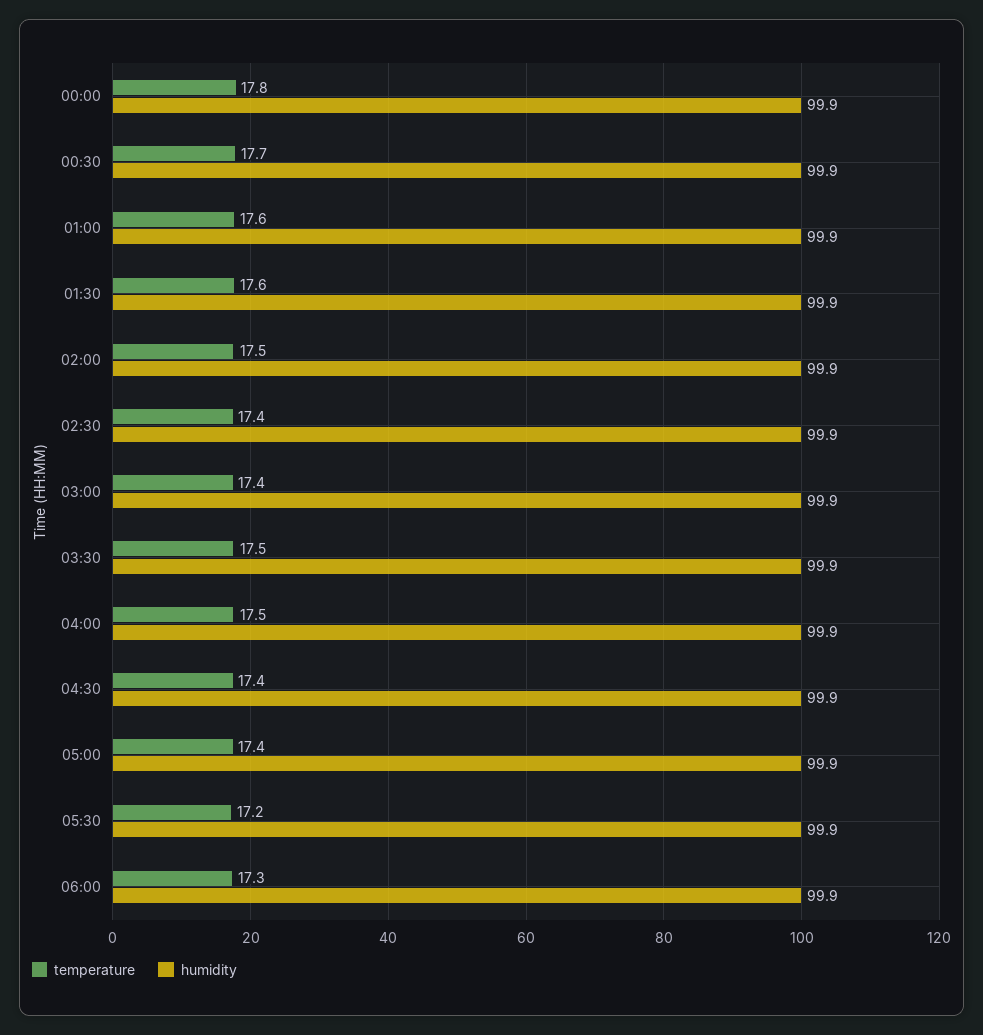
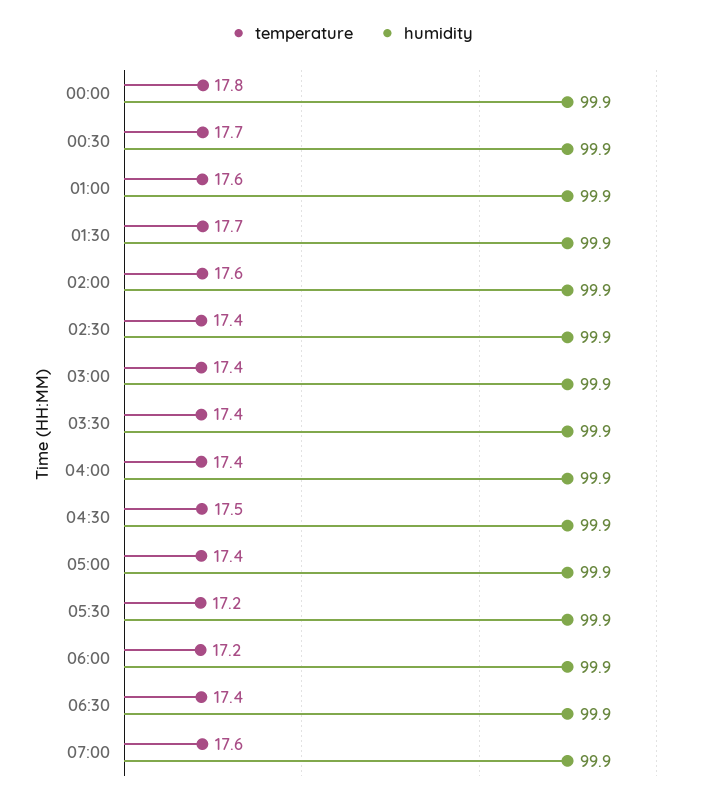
temperature, 01:30: 17.6 -> 17.7
temperature, 02:00: 17.5 -> 17.6
temperature, 03:30: 17.5 -> 17.4
temperature, 04:00: 17.5 -> 17.4
temperature, 04:30: 17.4 -> 17.5
temperature, 06:00: 17.3 -> 17.2
temperature, 06:30: none -> 17.4
humidity, 06:30: none -> 99.9
temperature, 07:00: none -> 17.6
humidity, 07:00: none -> 99.9

